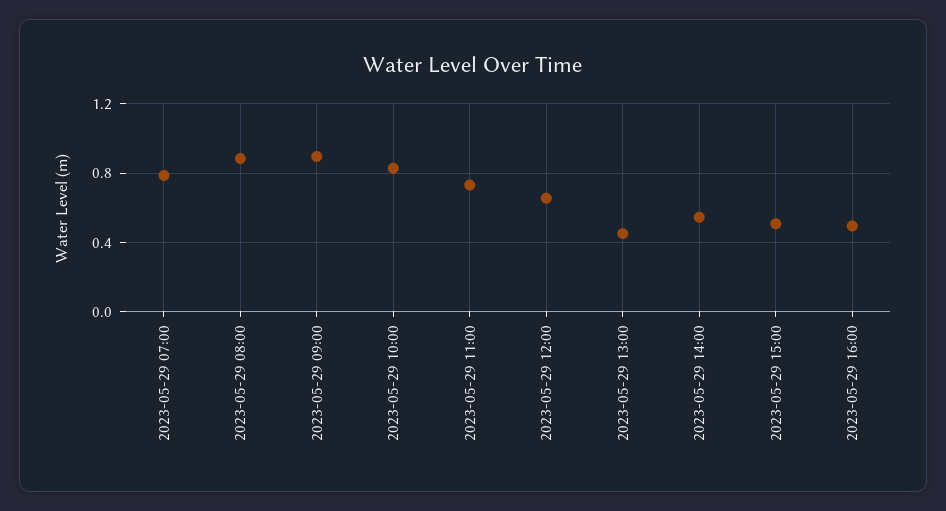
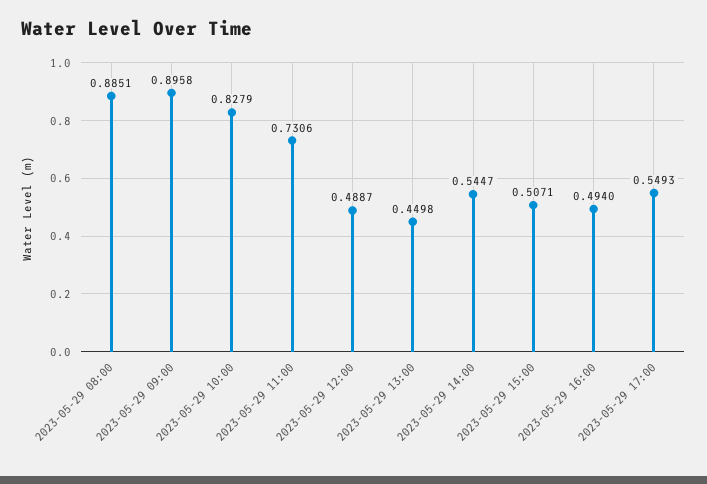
2023-05-29 07:00: 0.8 -> none
2023-05-29 12:00: 0.65 -> 0.4887
2023-05-29 17:00: none -> 0.5493

